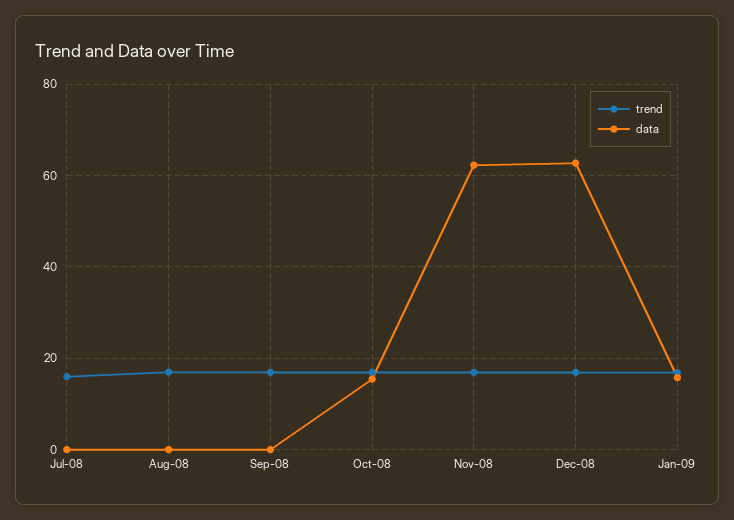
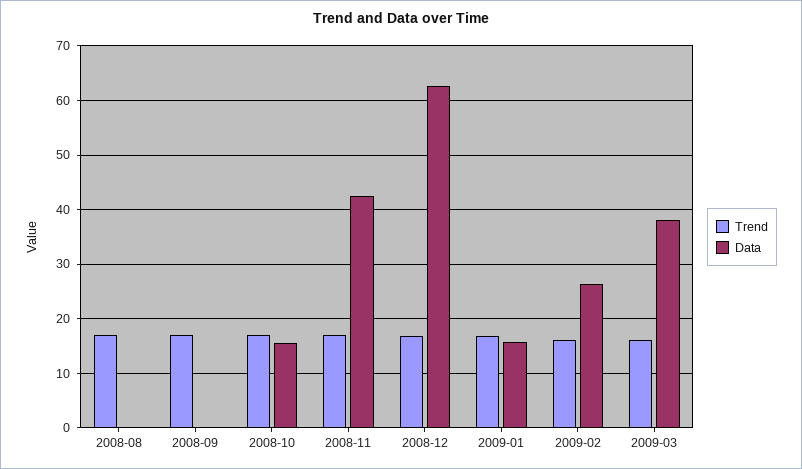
trend, Jul-08: 16 -> none
data, Jul-08: 0 -> none
data, Nov-08: 62 -> 42
trend, 2009-02: none -> 16
data, 2009-02: none -> 26
trend, 2009-03: none -> 16
data, 2009-03: none -> 38

